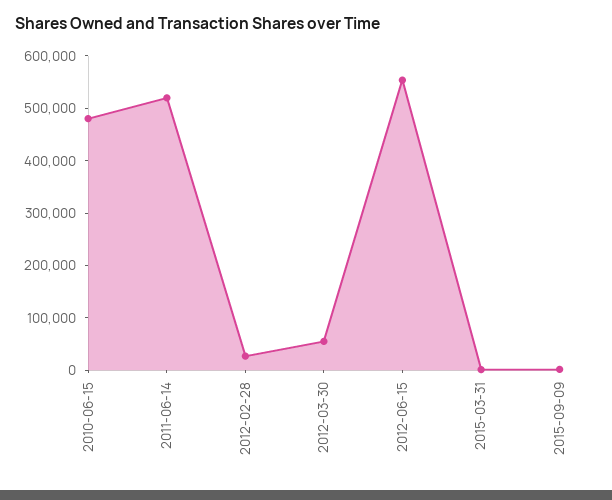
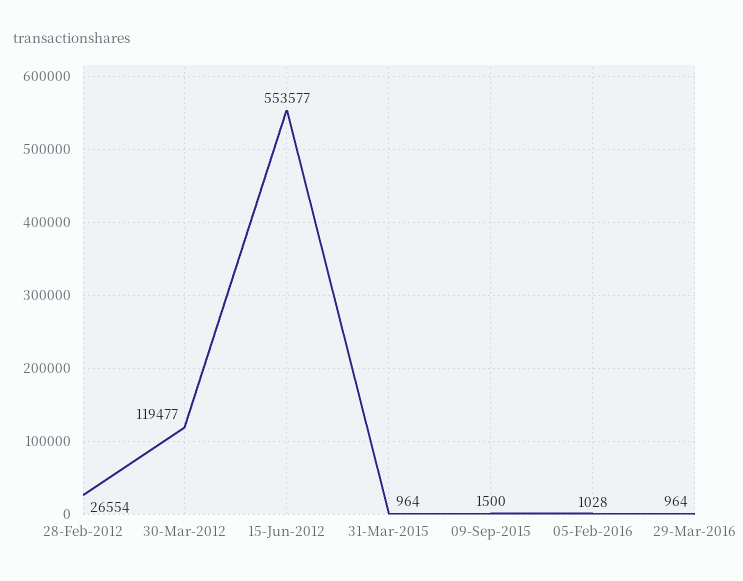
2010-06-15: 480000 -> none
2011-06-14: 520000 -> none
2012-03-30: 60000 -> 119477
05-Feb-2016: none -> 1028
29-Mar-2016: none -> 964

